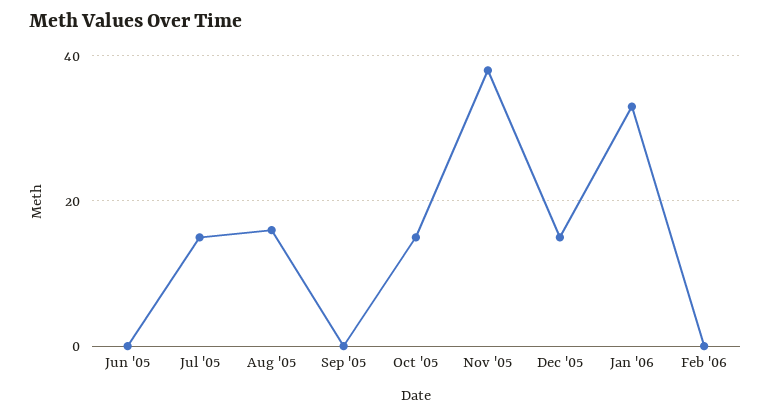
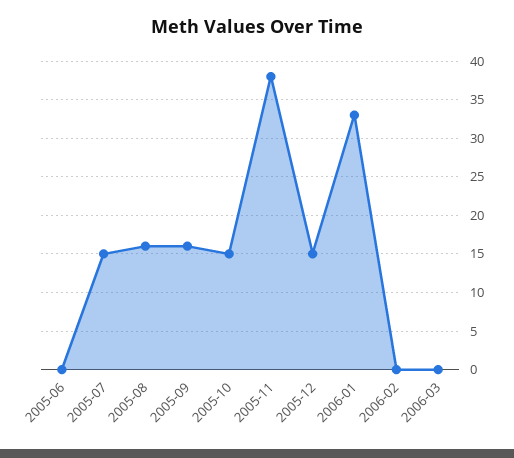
Sep '05: 0 -> 16
2006-03: none -> 0

